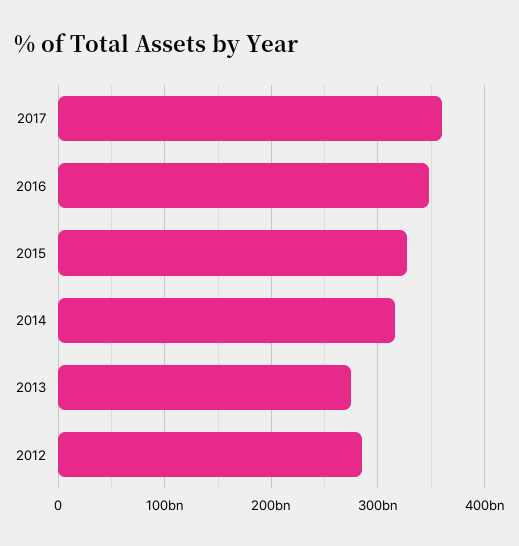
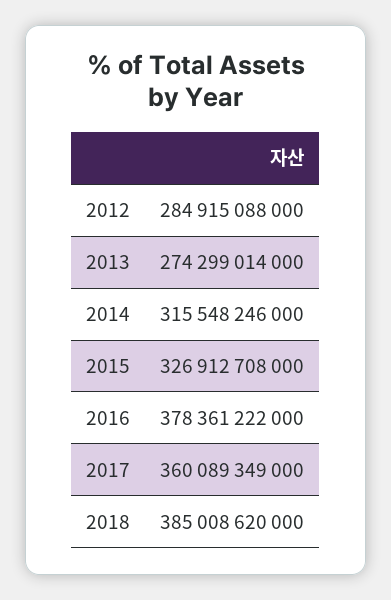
2016: 350000000000 -> 378361222000
2018: none -> 385008620000

